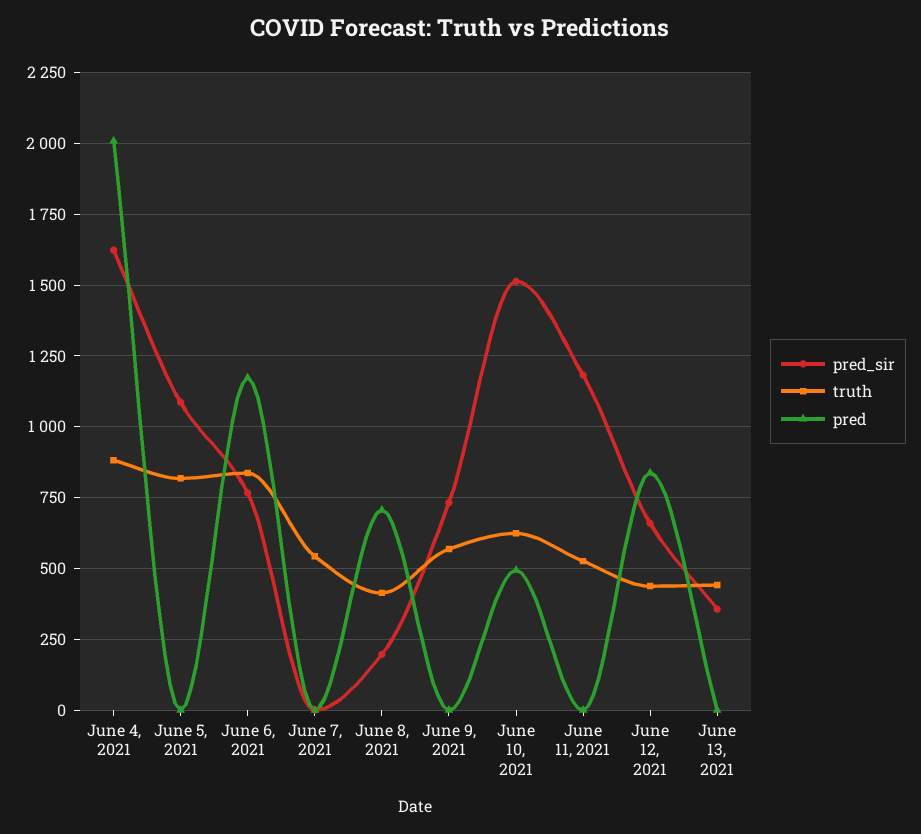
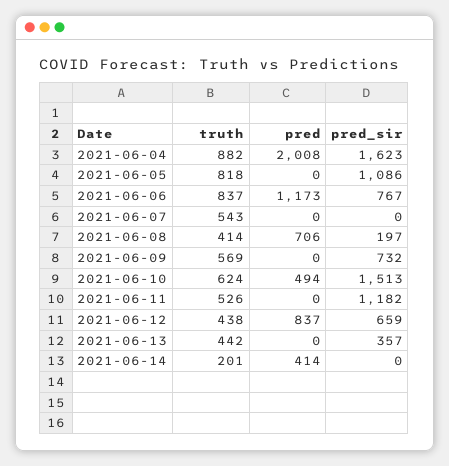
truth, 2021-06-14: none -> 201
pred, 2021-06-14: none -> 414
pred_sir, 2021-06-14: none -> 0

